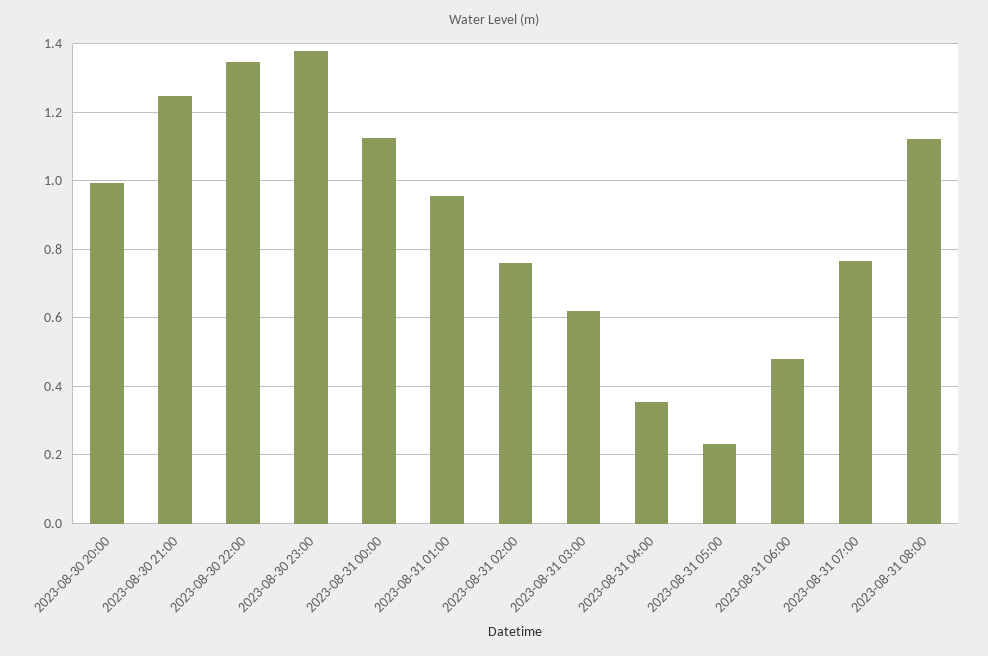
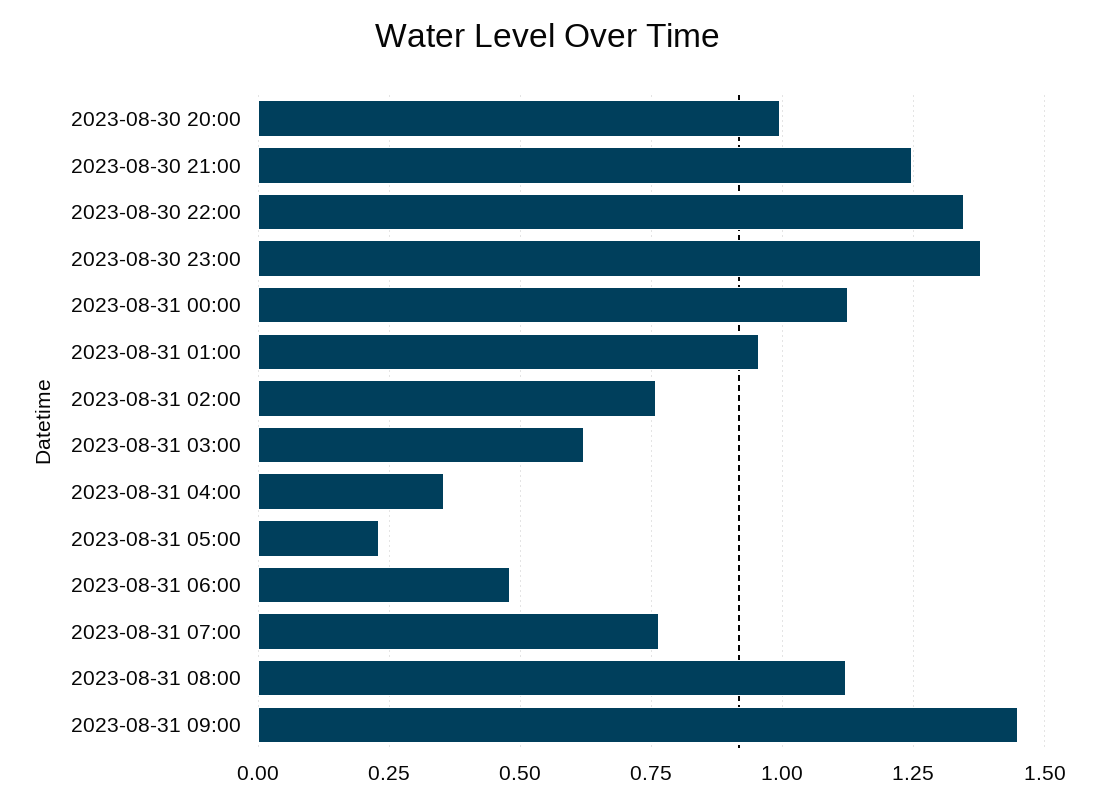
2023-08-31 09:00: none -> 1.45

